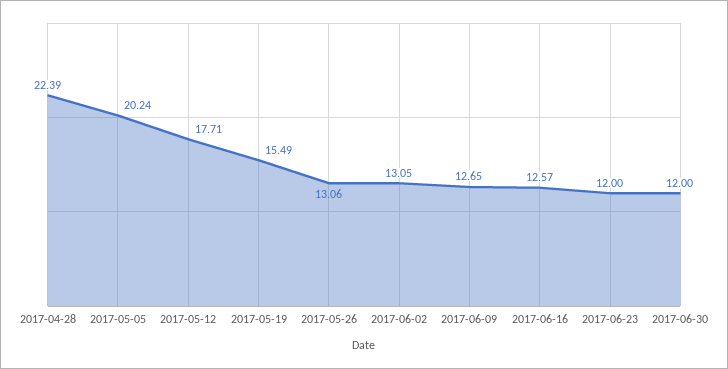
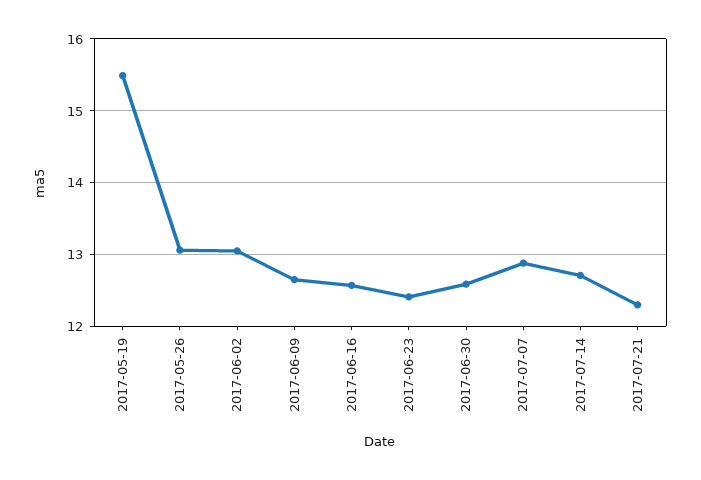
2017-04-28: 22.39 -> none
2017-05-05: 20.24 -> none
2017-05-12: 17.71 -> none
2017-06-23: 12 -> 12.4
2017-06-30: 12 -> 12.6
2017-07-07: none -> 12.9
2017-07-14: none -> 12.7
2017-07-21: none -> 12.3

